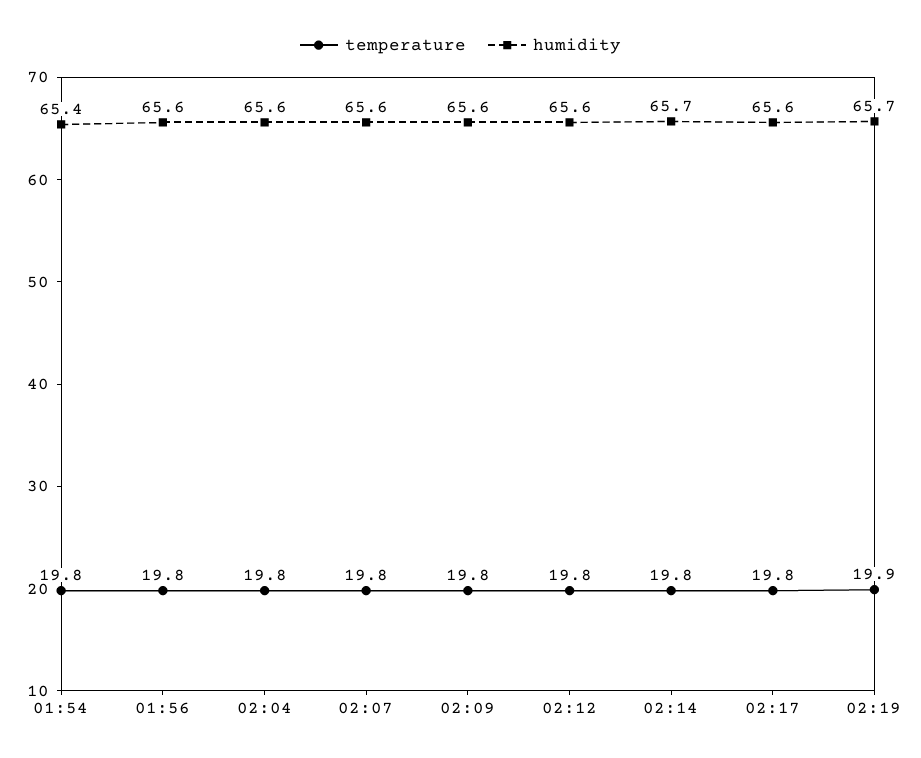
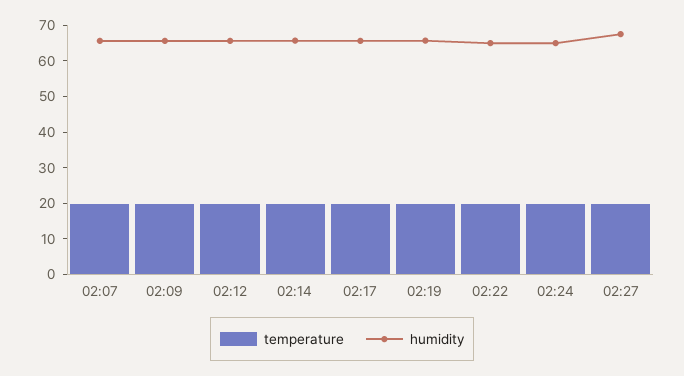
temperature, 01:54: 19.8 -> none
humidity, 01:54: 65.4 -> none
temperature, 01:56: 19.8 -> none
humidity, 01:56: 65.6 -> none
temperature, 02:04: 19.8 -> none
humidity, 02:04: 65.6 -> none
temperature, 02:22: none -> 20
humidity, 02:22: none -> 65
temperature, 02:24: none -> 20
humidity, 02:24: none -> 65
temperature, 02:27: none -> 20
humidity, 02:27: none -> 67.5

